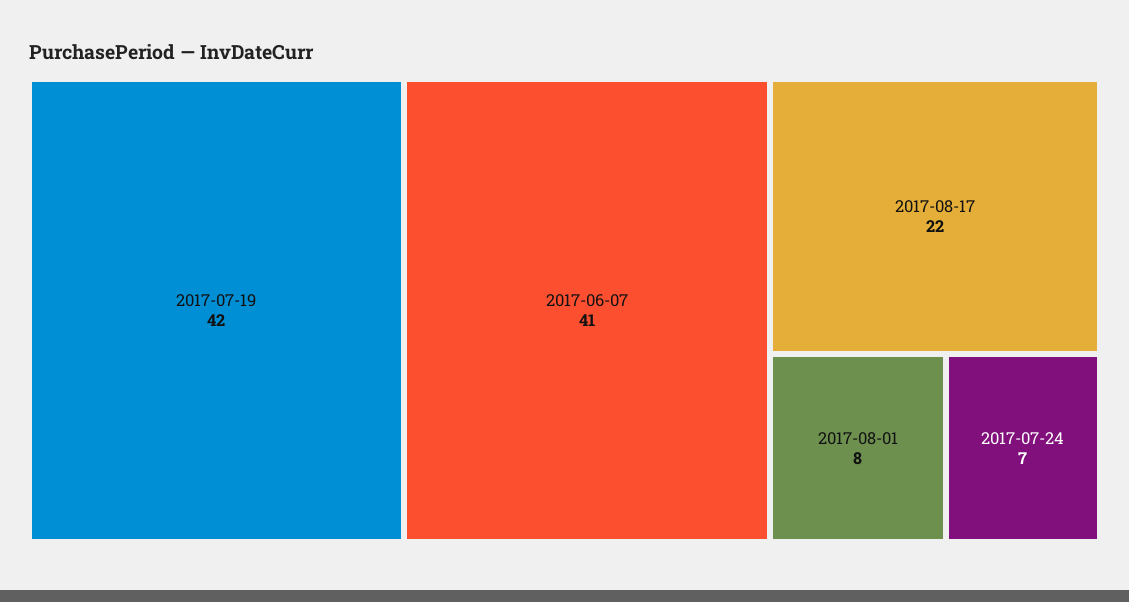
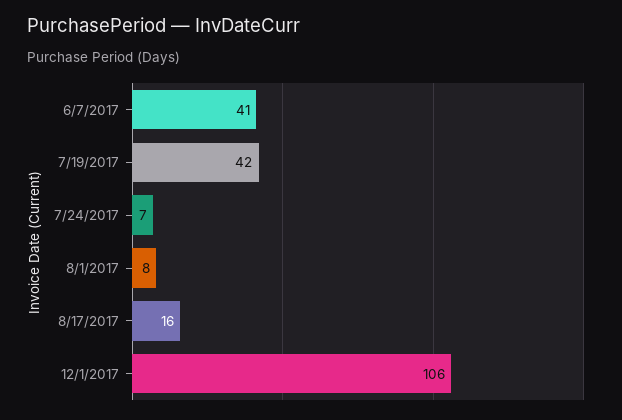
2017-08-17: 22 -> 16
12/1/2017: none -> 106

